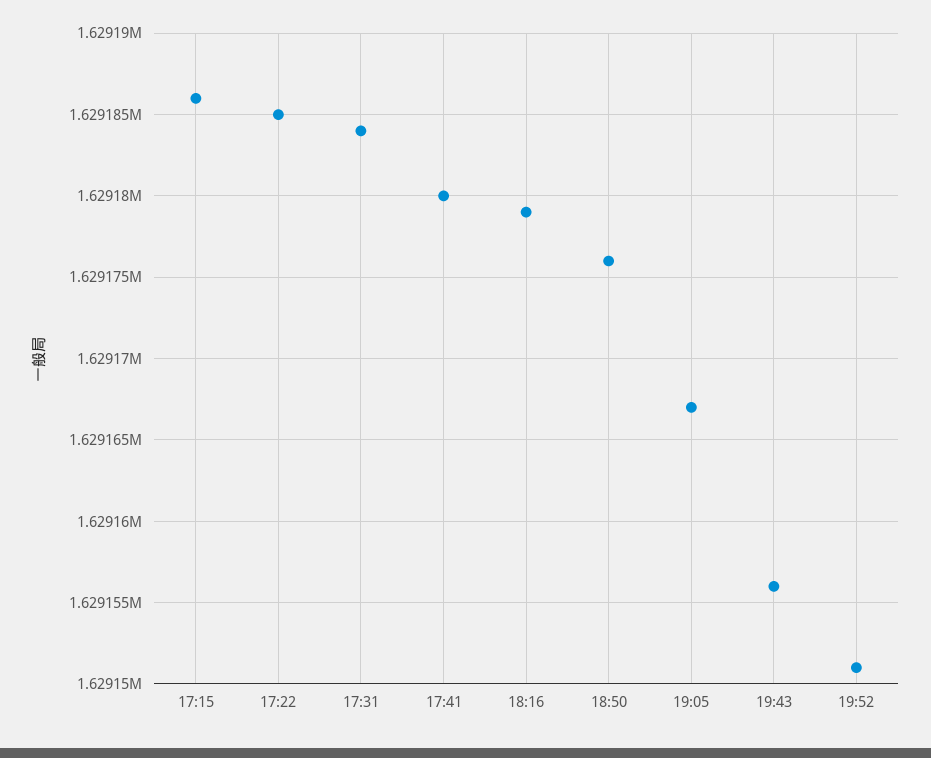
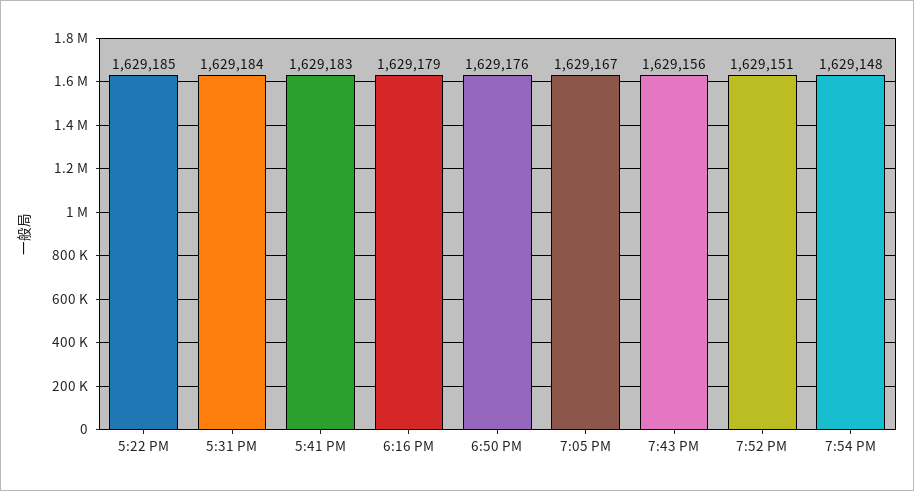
17:15: 1629186 -> none
17:41: 1629180 -> 1629183
7:54 PM: none -> 1629148

